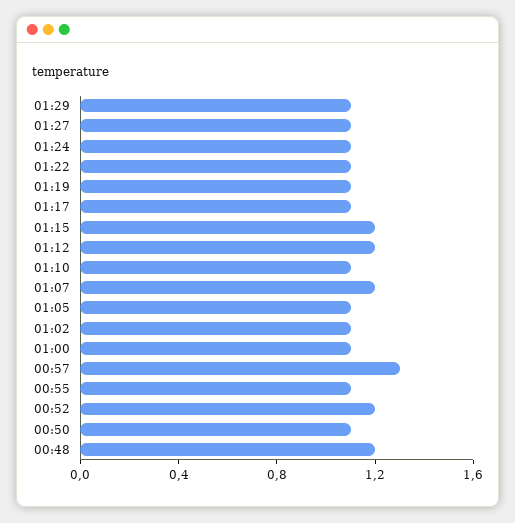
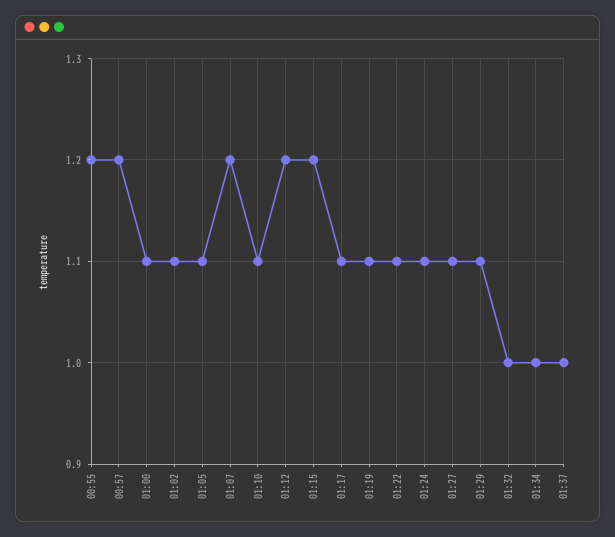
00:57: 1.3 -> 1.2
00:55: 1.1 -> 1.2
00:52: 1.2 -> none
00:50: 1.1 -> none
00:48: 1.2 -> none
01:32: none -> 1
01:34: none -> 1
01:37: none -> 1

